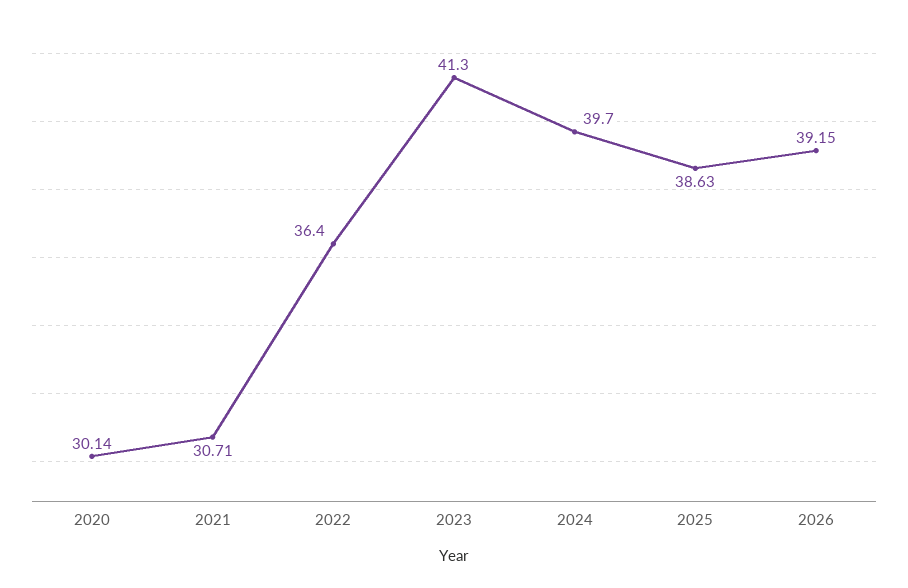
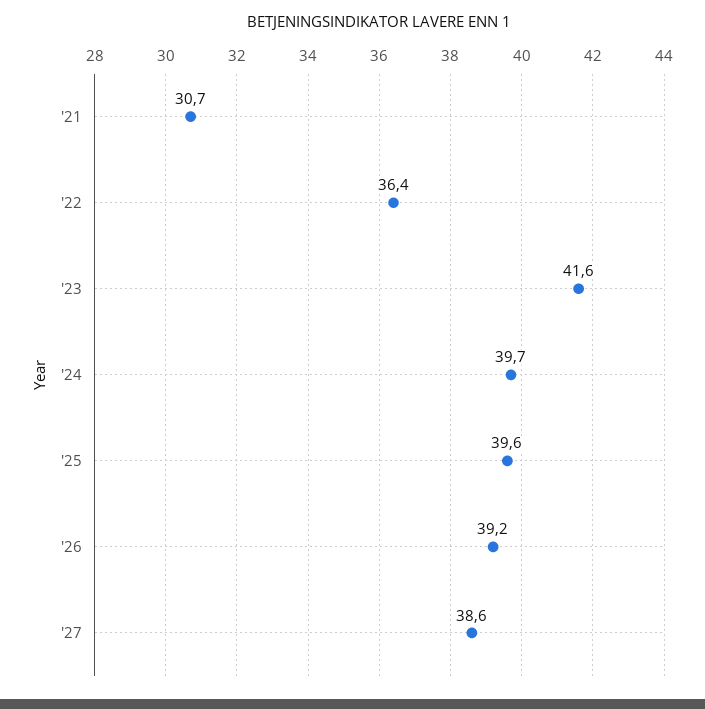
2020: 30.14 -> none
2023: 41.3 -> 41.6
2025: 38.63 -> 39.6
'27: none -> 38.6

